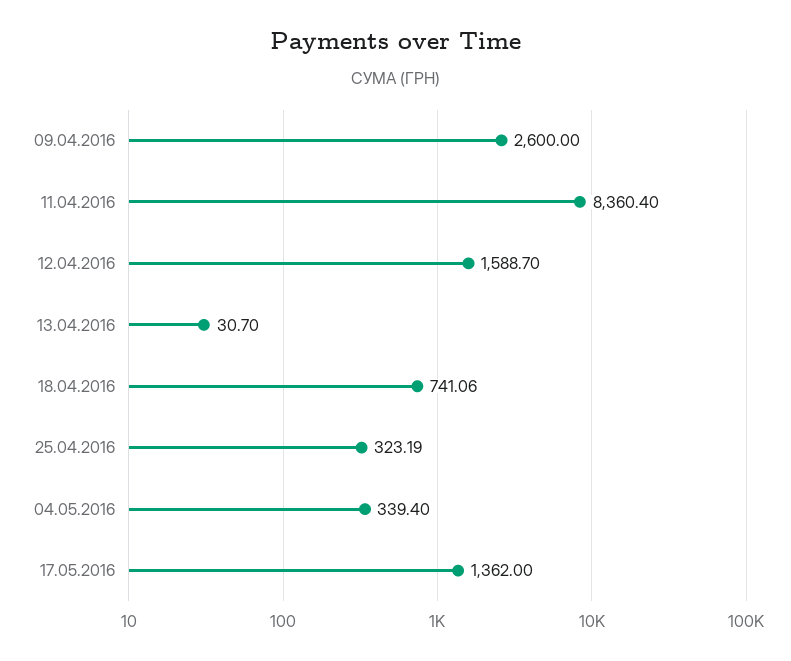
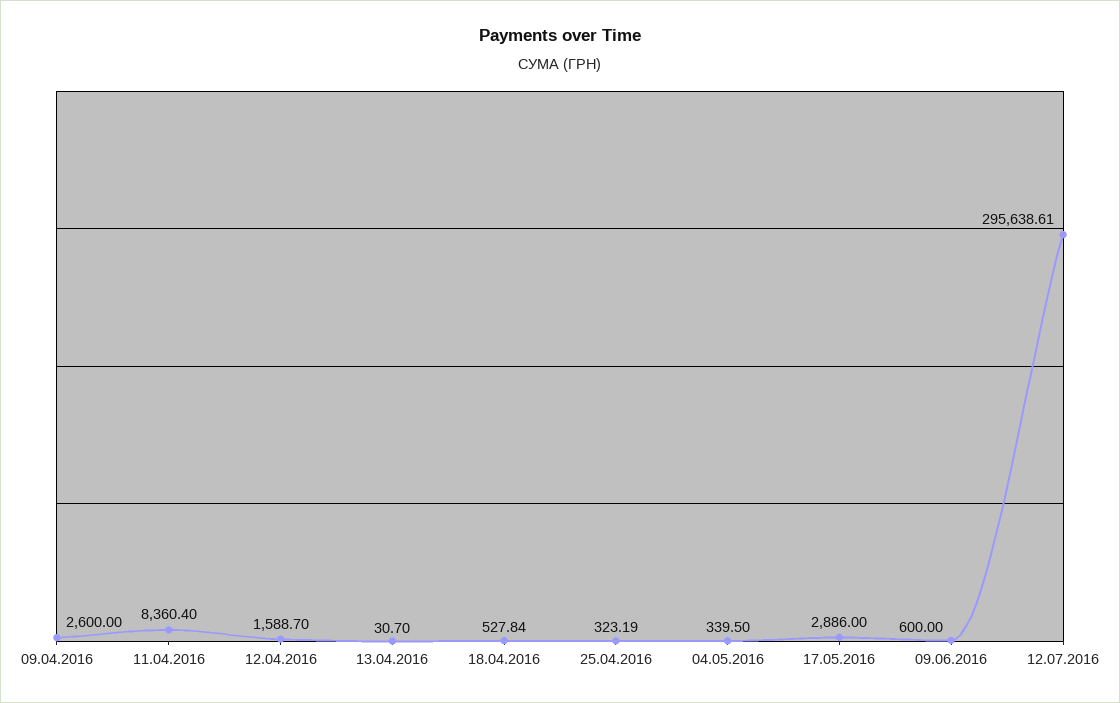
18.04.2016: 741.06 -> 527.84
04.05.2016: 339.4 -> 339.5
17.05.2016: 1362 -> 2886
09.06.2016: none -> 600
12.07.2016: none -> 295638.61

